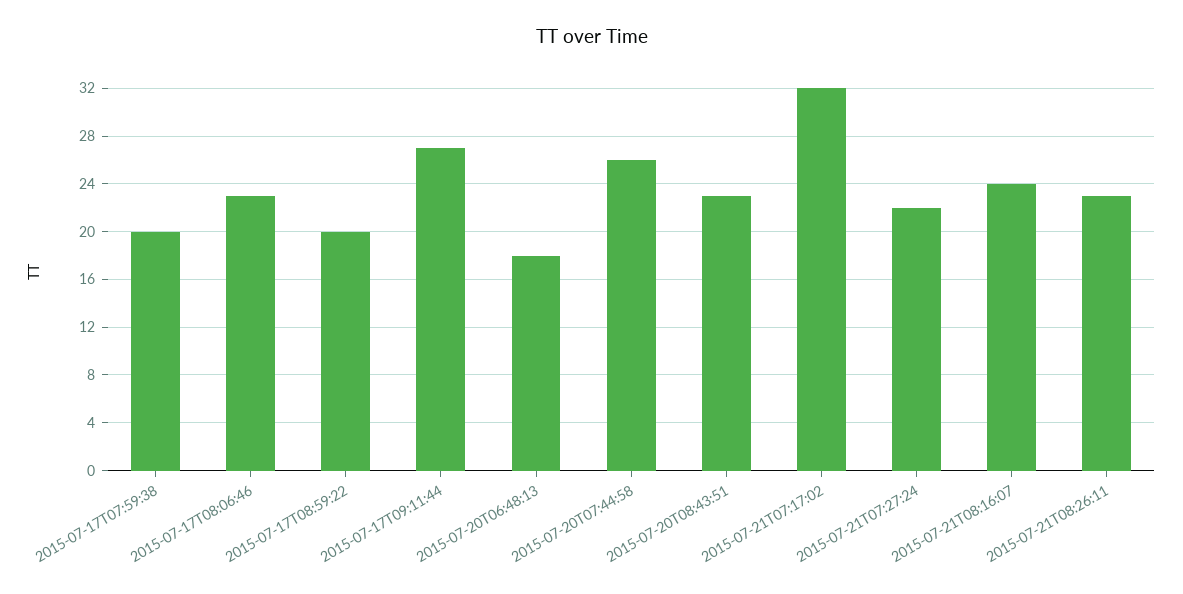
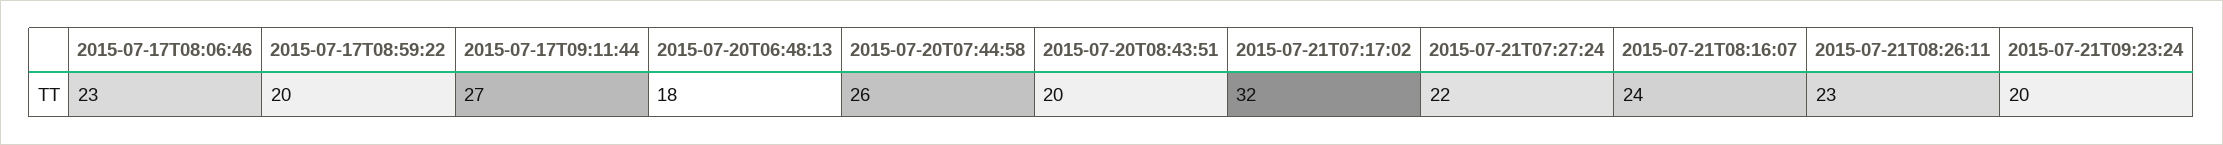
2015-07-17T07:59:38: 20 -> none
2015-07-20T08:43:51: 23 -> 20
2015-07-21T09:23:24: none -> 20

